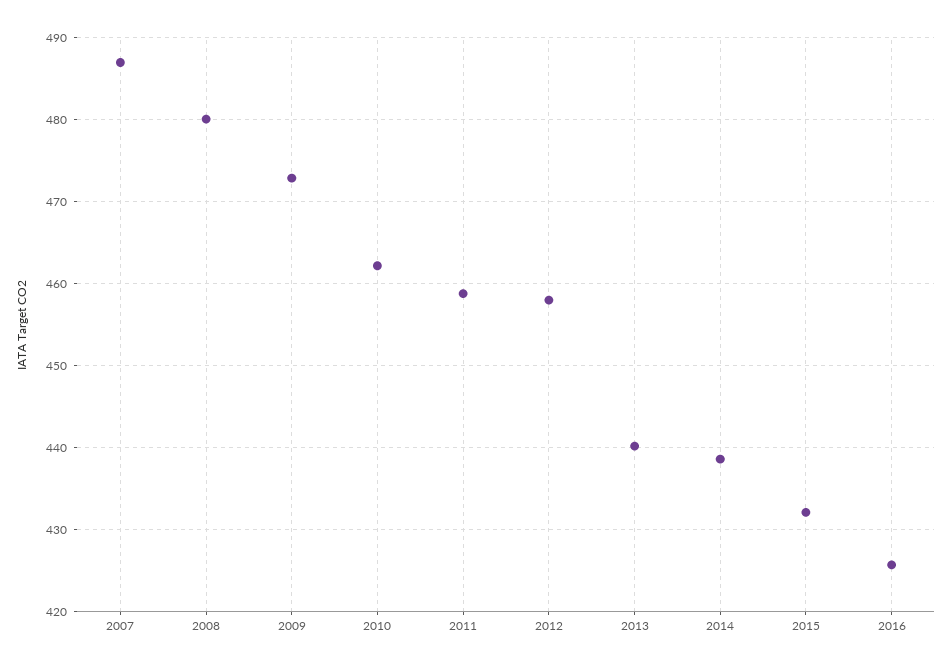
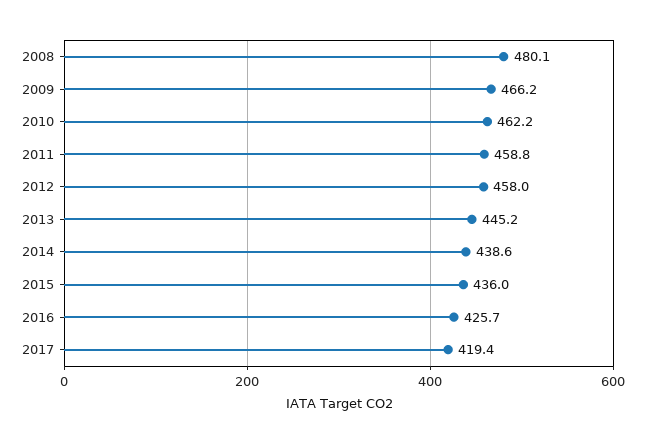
2007: 487 -> none
2009: 473 -> 466.2
2013: 440 -> 445.2
2015: 432 -> 436
2017: none -> 419.4

